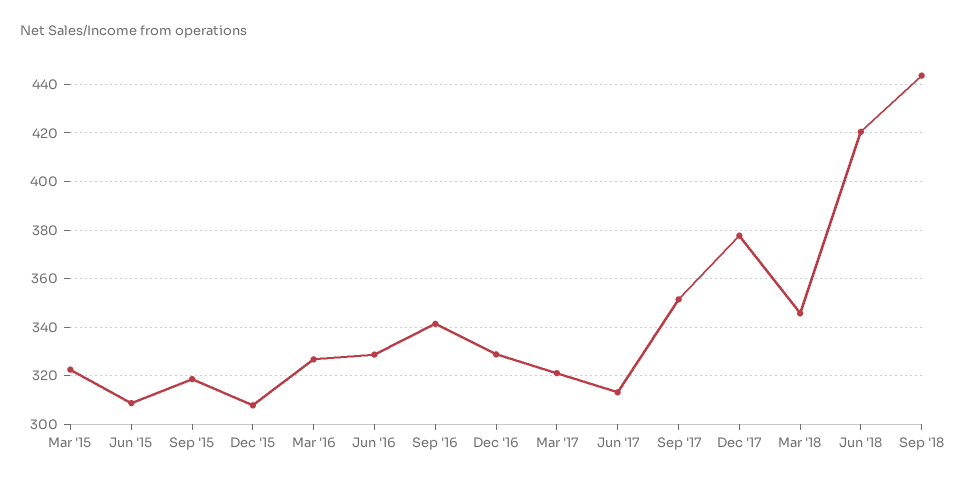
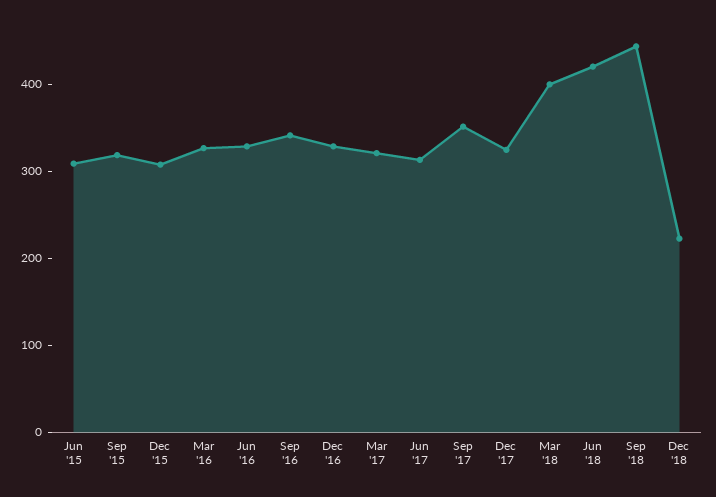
Mar '15: 322.5 -> none
Dec '17: 377.5 -> 320
Mar '18: 345 -> 400
Dec '18: none -> 220

